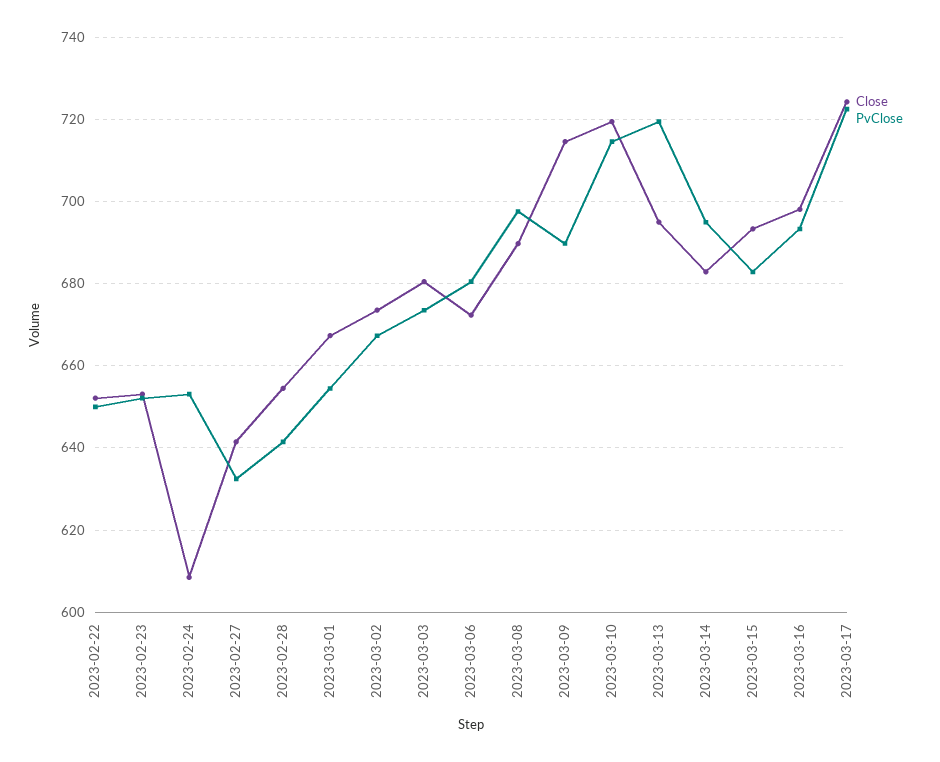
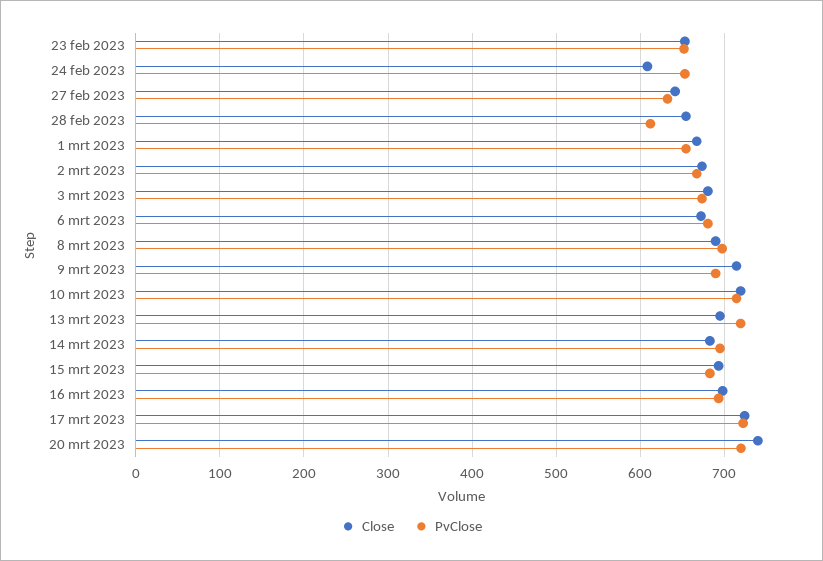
Close, 2023-02-22: 652 -> none
PvClose, 2023-02-22: 650 -> none
PvClose, 2023-02-28: 642 -> 610
Close, 20 mrt 2023: none -> 740
PvClose, 20 mrt 2023: none -> 720

